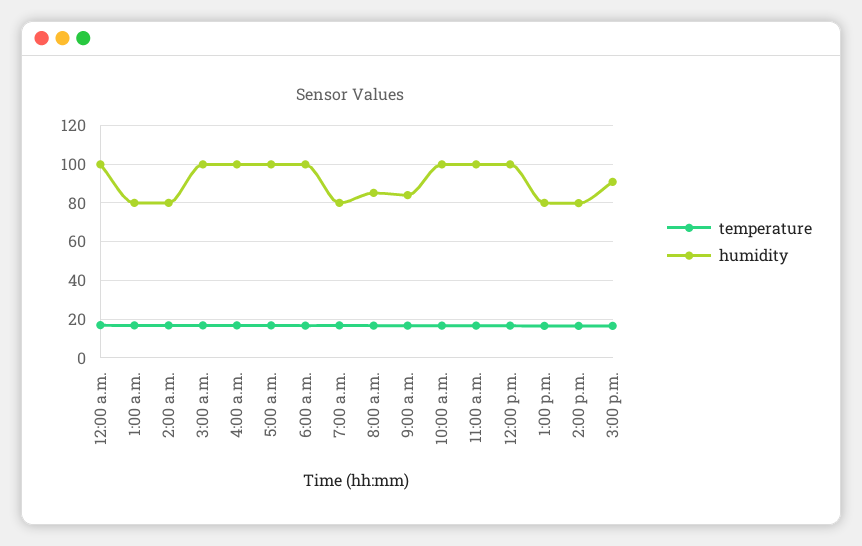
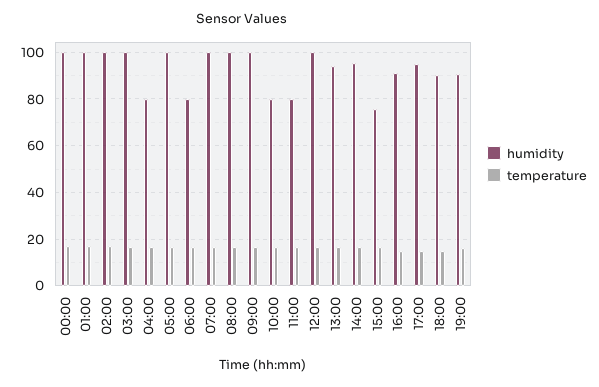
humidity, 1:00 a.m.: 80 -> 100
humidity, 2:00 a.m.: 80 -> 100
humidity, 4:00 a.m.: 100 -> 80
humidity, 6:00 a.m.: 100 -> 80
humidity, 7:00 a.m.: 80 -> 100
humidity, 8:00 a.m.: 85 -> 100
humidity, 9:00 a.m.: 85 -> 100
humidity, 10:00 a.m.: 100 -> 80
humidity, 11:00 a.m.: 100 -> 80
humidity, 1:00 p.m.: 80 -> 95
humidity, 2:00 p.m.: 80 -> 95
humidity, 3:00 p.m.: 90 -> 75
humidity, 16:00: none -> 90
temperature, 16:00: none -> 15
humidity, 17:00: none -> 95
temperature, 17:00: none -> 15
humidity, 18:00: none -> 90
temperature, 18:00: none -> 15
humidity, 19:00: none -> 90
temperature, 19:00: none -> 15

